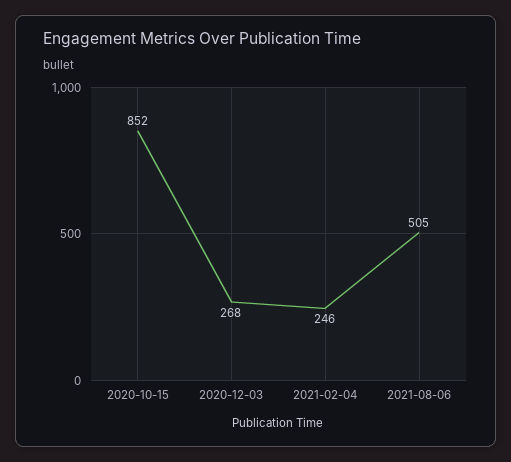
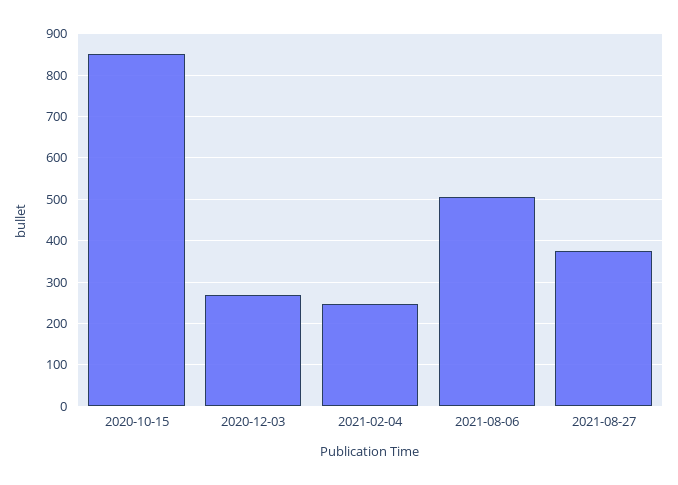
2021-08-27: none -> 380

